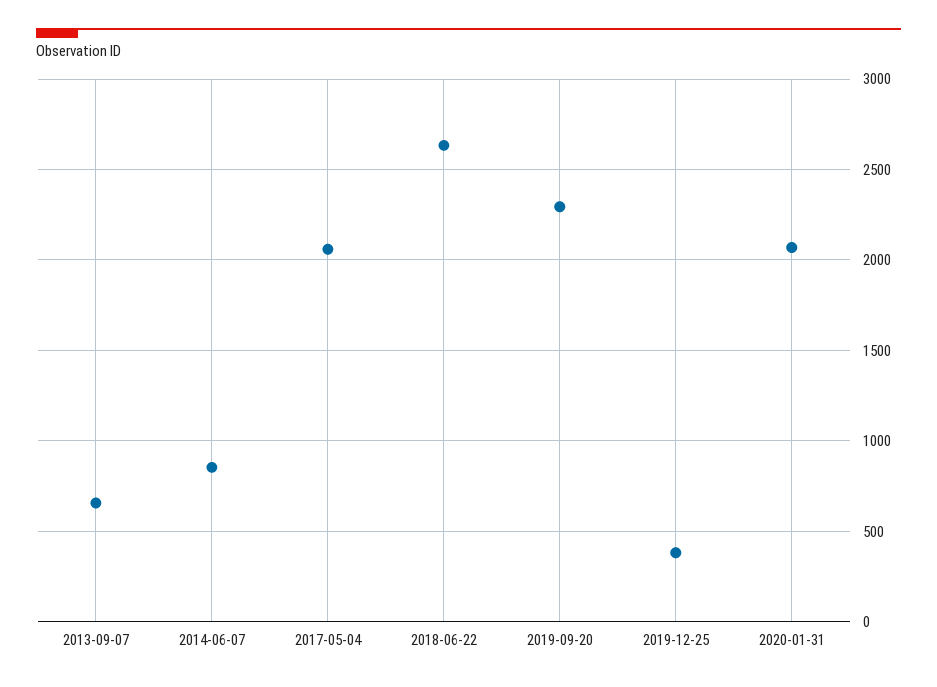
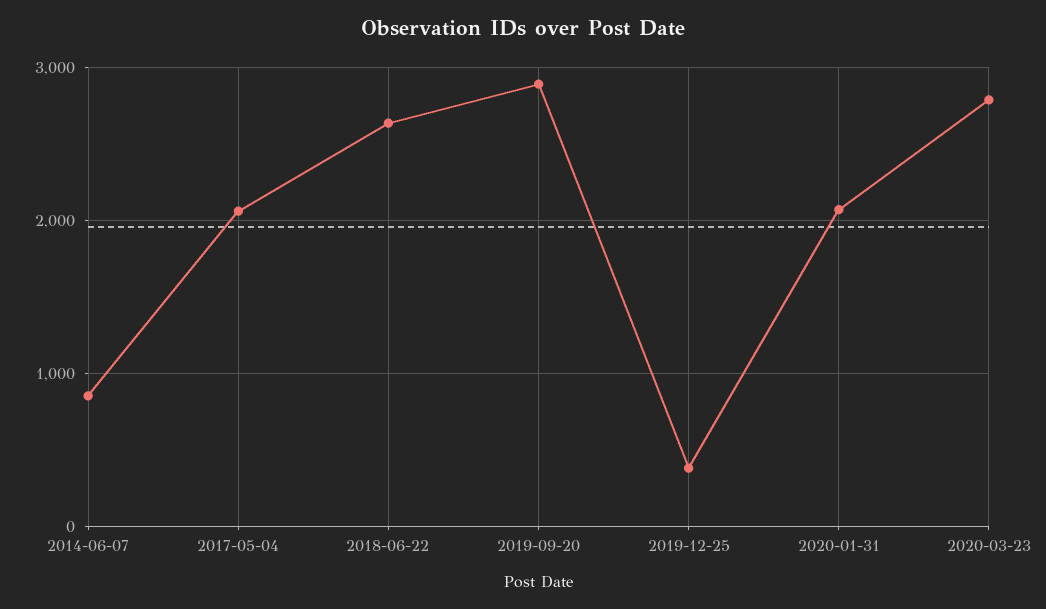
2013-09-07: 650 -> none
2019-09-20: 2300 -> 2900
2020-03-23: none -> 2800

